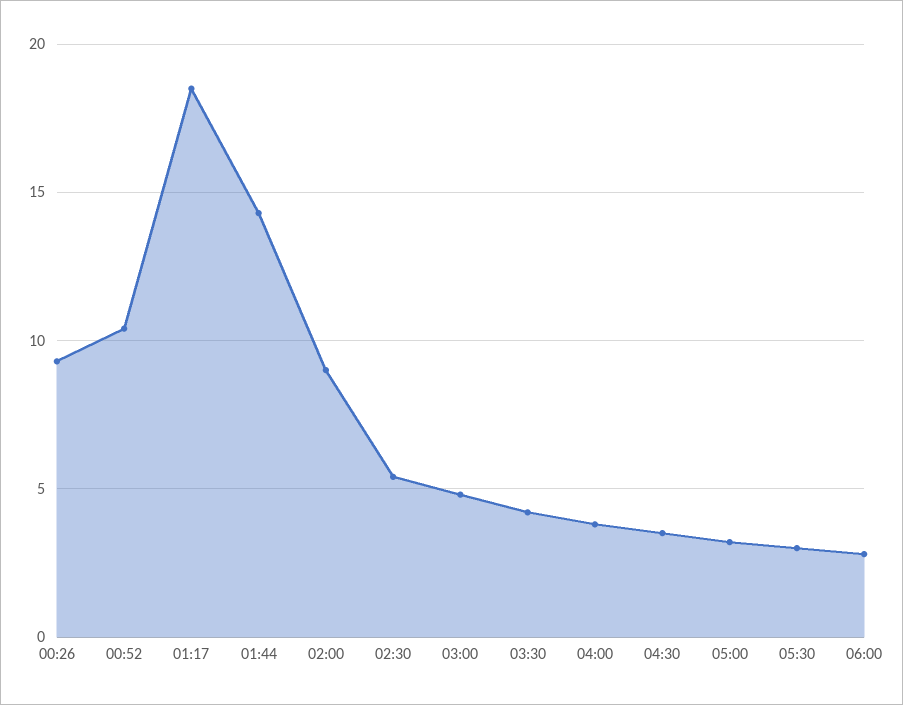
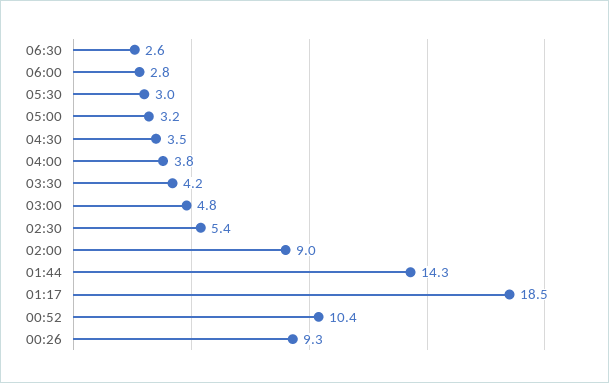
06:30: none -> 2.6

